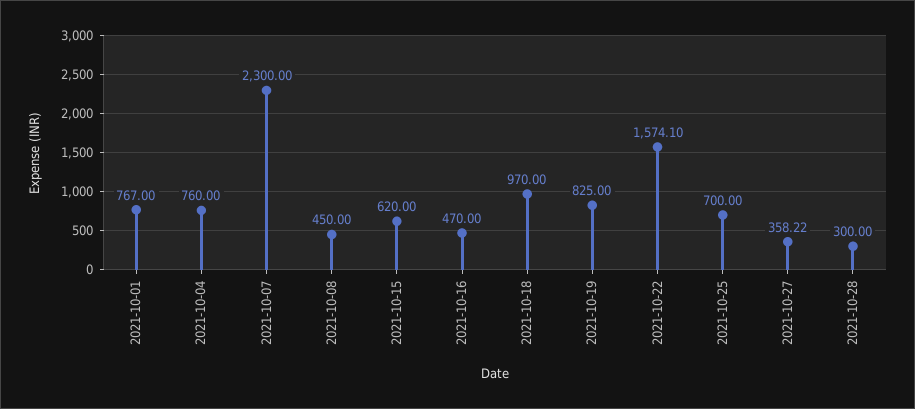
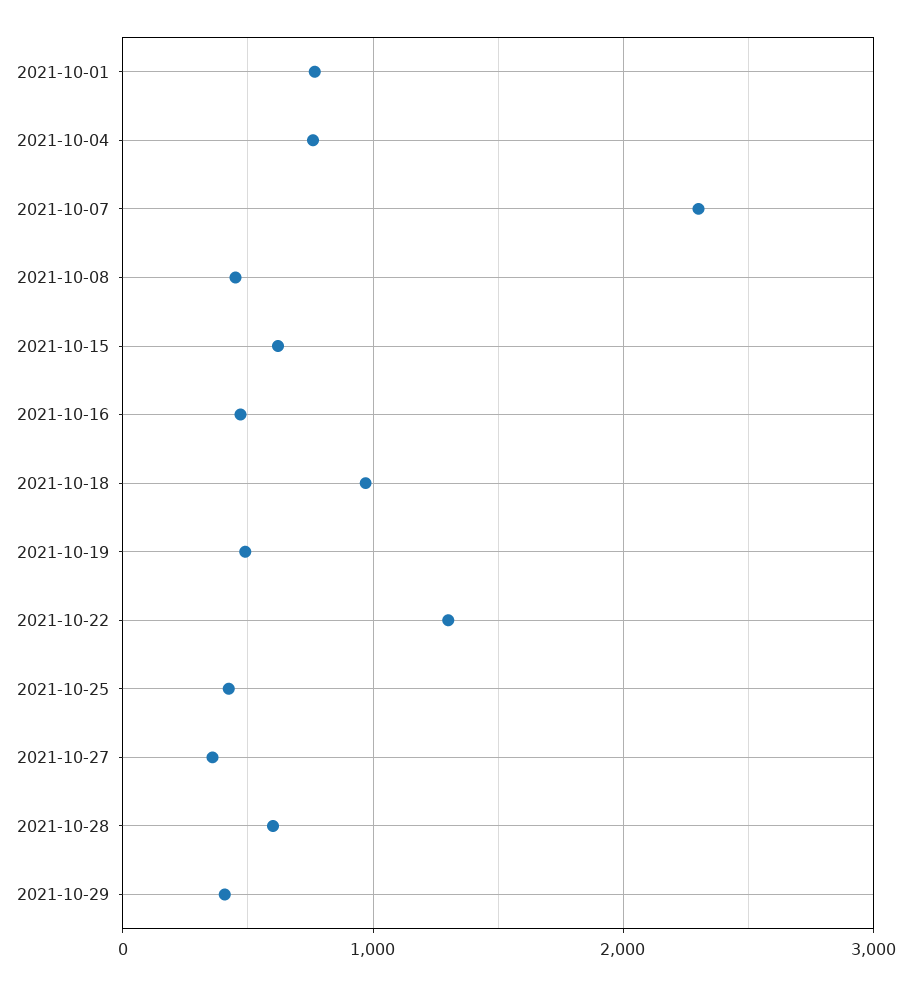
2021-10-19: 825 -> 500
2021-10-22: 1574.1 -> 1300
2021-10-25: 700 -> 400
2021-10-28: 300 -> 600
2021-10-29: none -> 400

